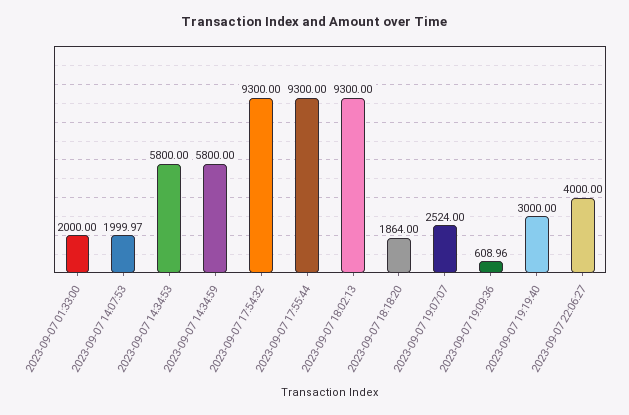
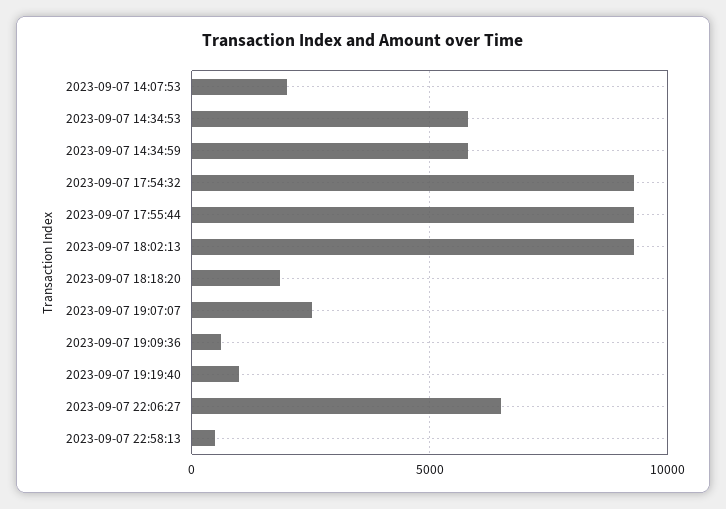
2023-09-07 01:33:00: 2000 -> none
2023-09-07 19:19:40: 3000 -> 1000
2023-09-07 22:06:27: 4000 -> 6500
2023-09-07 22:58:13: none -> 500

